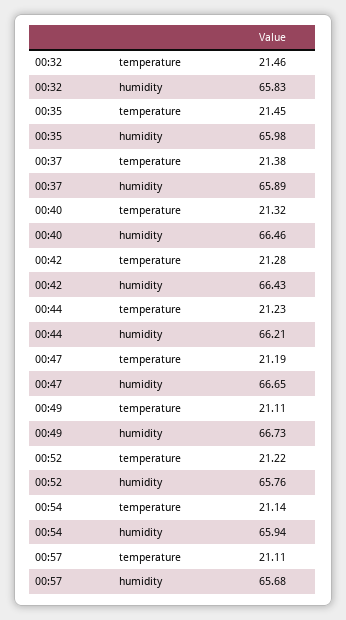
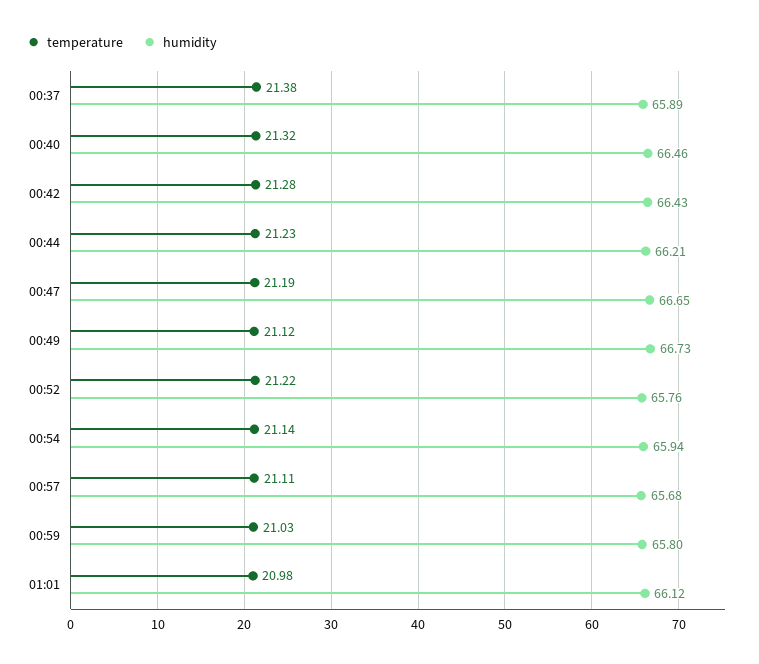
temperature, 00:32: 21.46 -> none
humidity, 00:32: 65.83 -> none
temperature, 00:35: 21.45 -> none
humidity, 00:35: 65.98 -> none
temperature, 00:49: 21.11 -> 21.12
temperature, 00:59: none -> 21.03
humidity, 00:59: none -> 65.8
temperature, 01:01: none -> 20.98
humidity, 01:01: none -> 66.12

